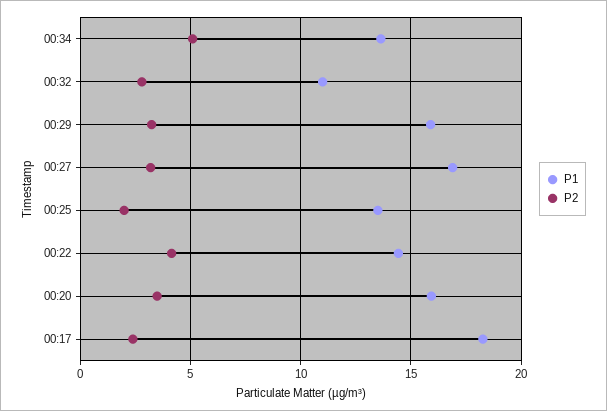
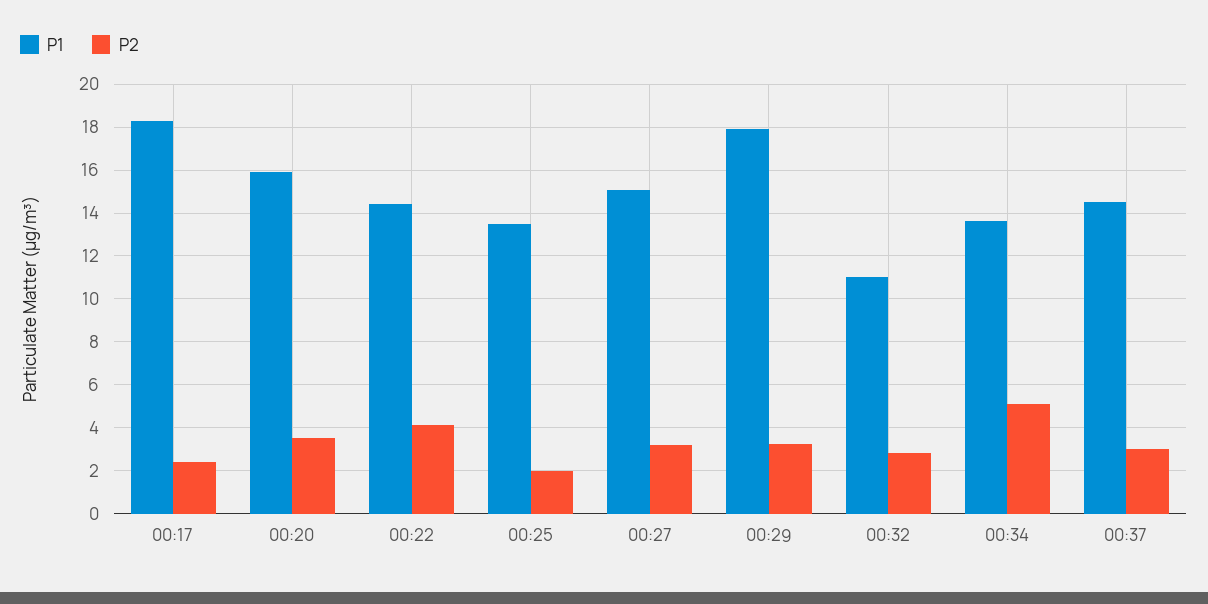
P1, 00:29: 16 -> 18
P1, 00:27: 17 -> 15
P1, 00:37: none -> 14.5
P2, 00:37: none -> 3

